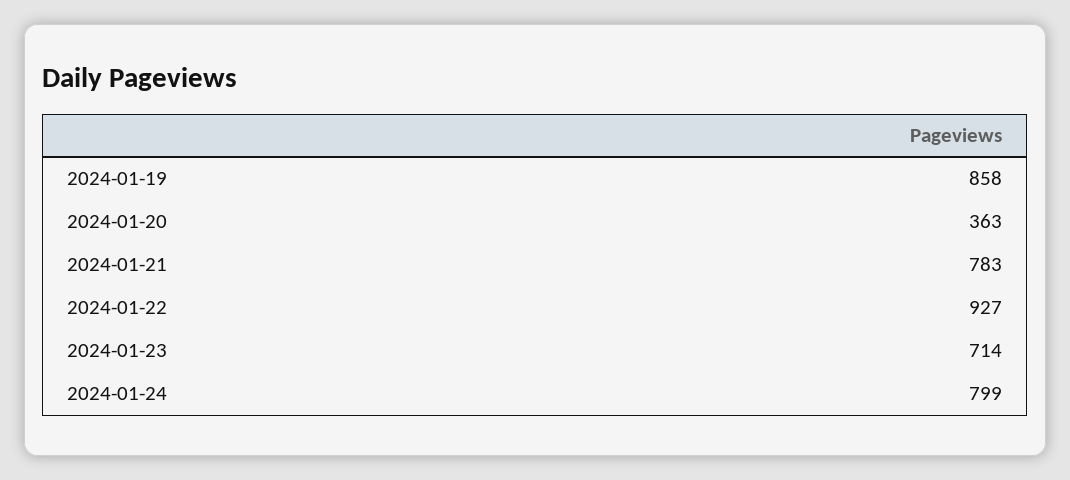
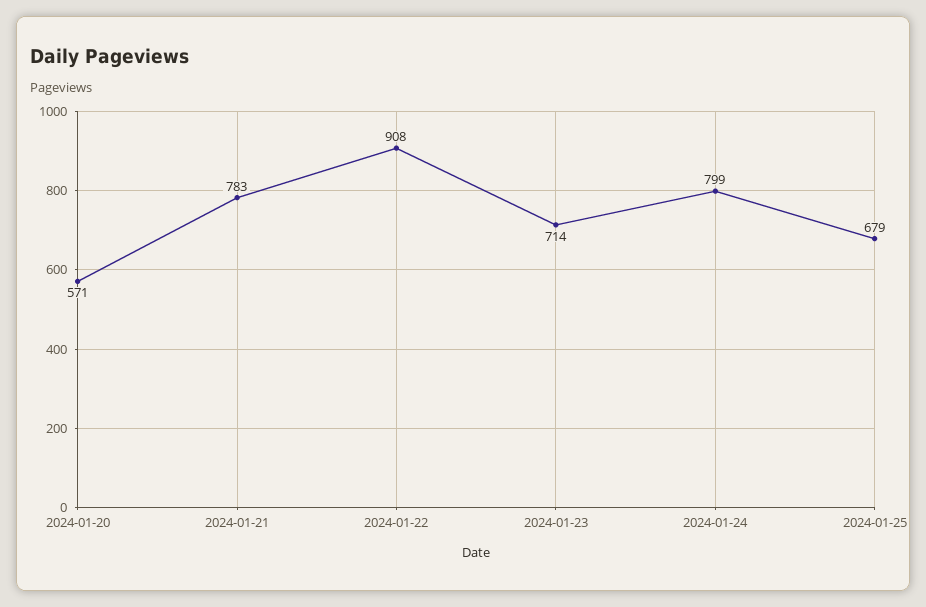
2024-01-19: 858 -> none
2024-01-20: 363 -> 571
2024-01-22: 927 -> 908
2024-01-25: none -> 679

